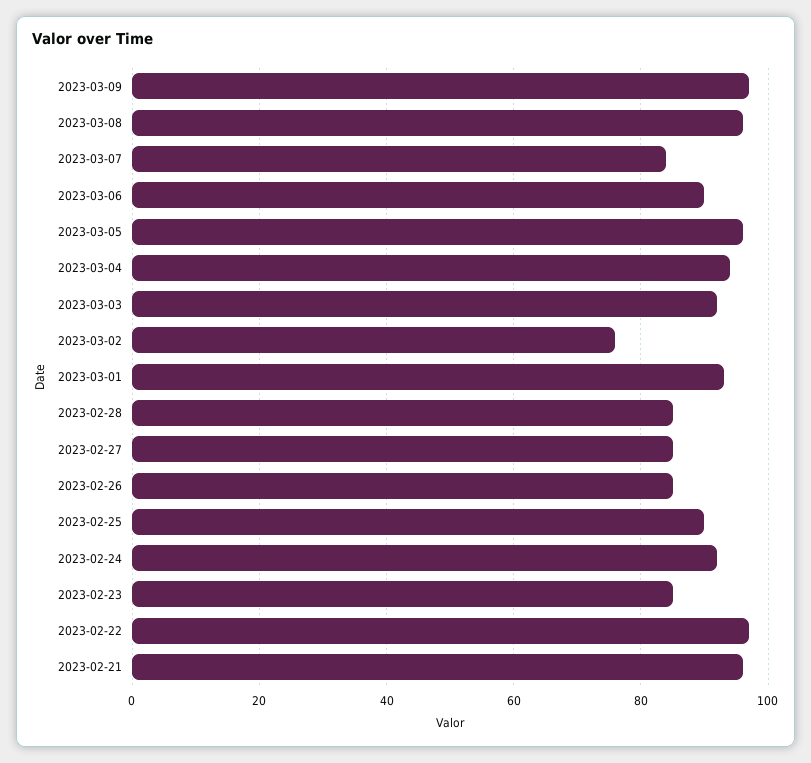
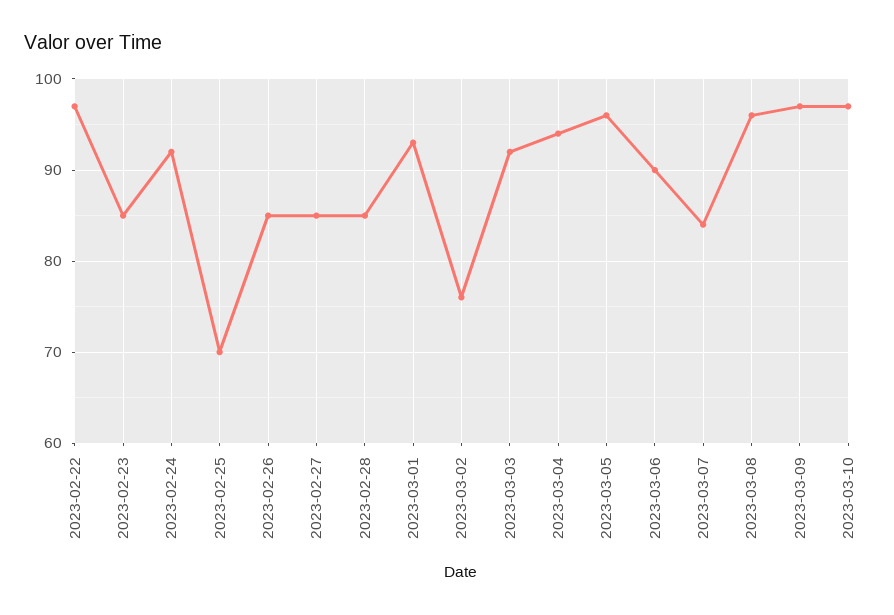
2023-02-25: 90 -> 70
2023-02-21: 95 -> none
2023-03-10: none -> 97

